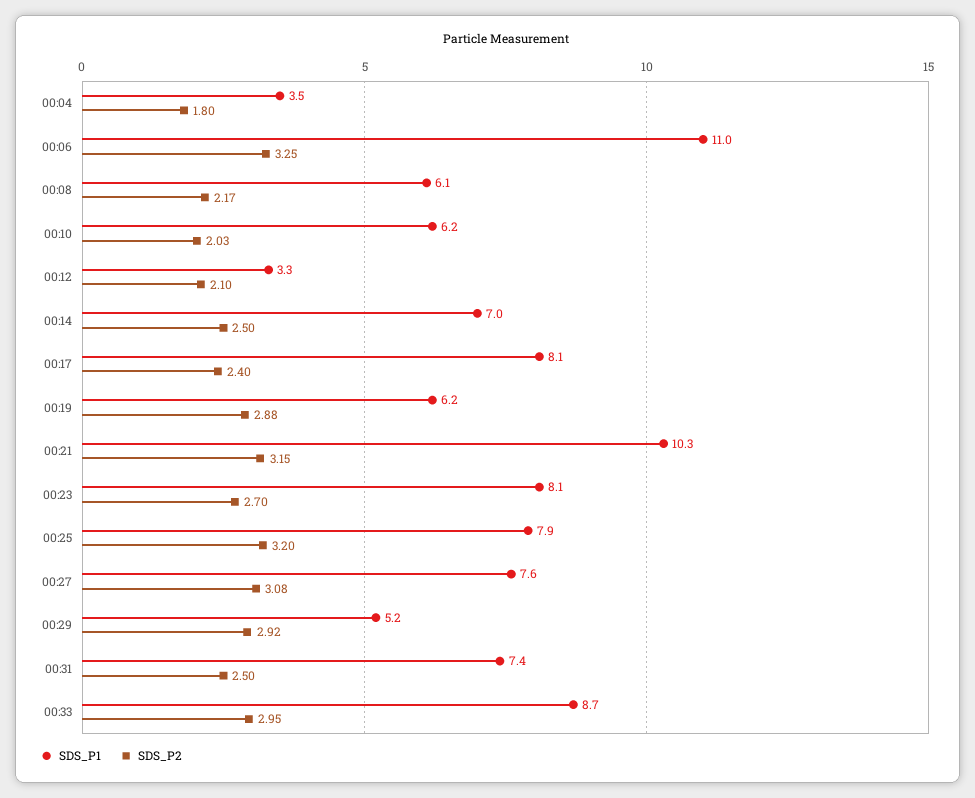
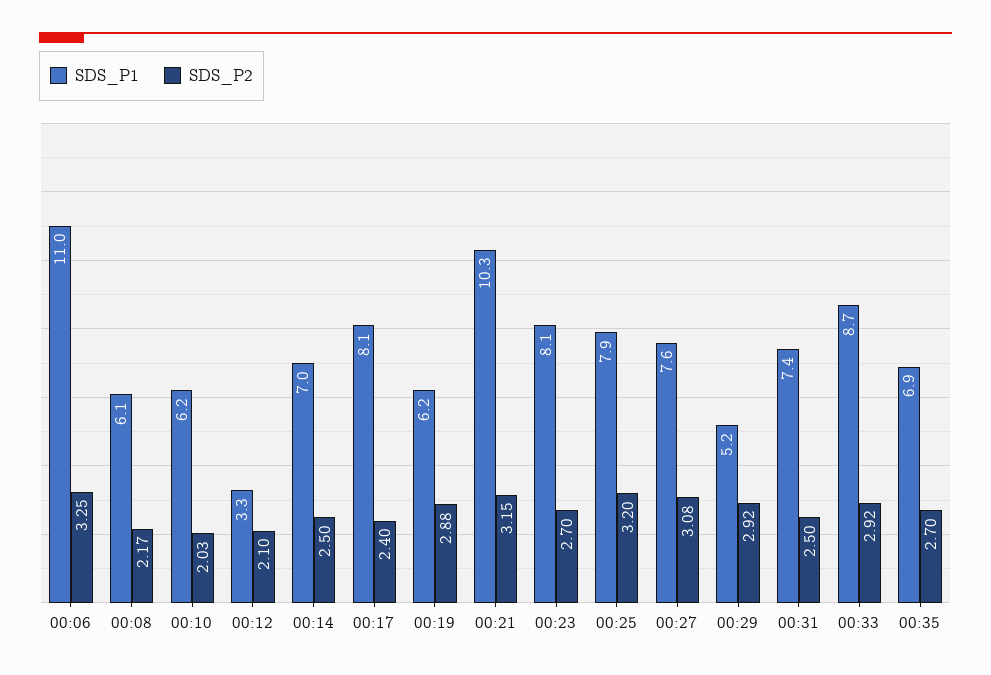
SDS_P1, 00:04: 3.5 -> none
SDS_P2, 00:04: 1.8 -> none
SDS_P2, 00:33: 2.95 -> 2.92
SDS_P1, 00:35: none -> 6.9
SDS_P2, 00:35: none -> 2.7

